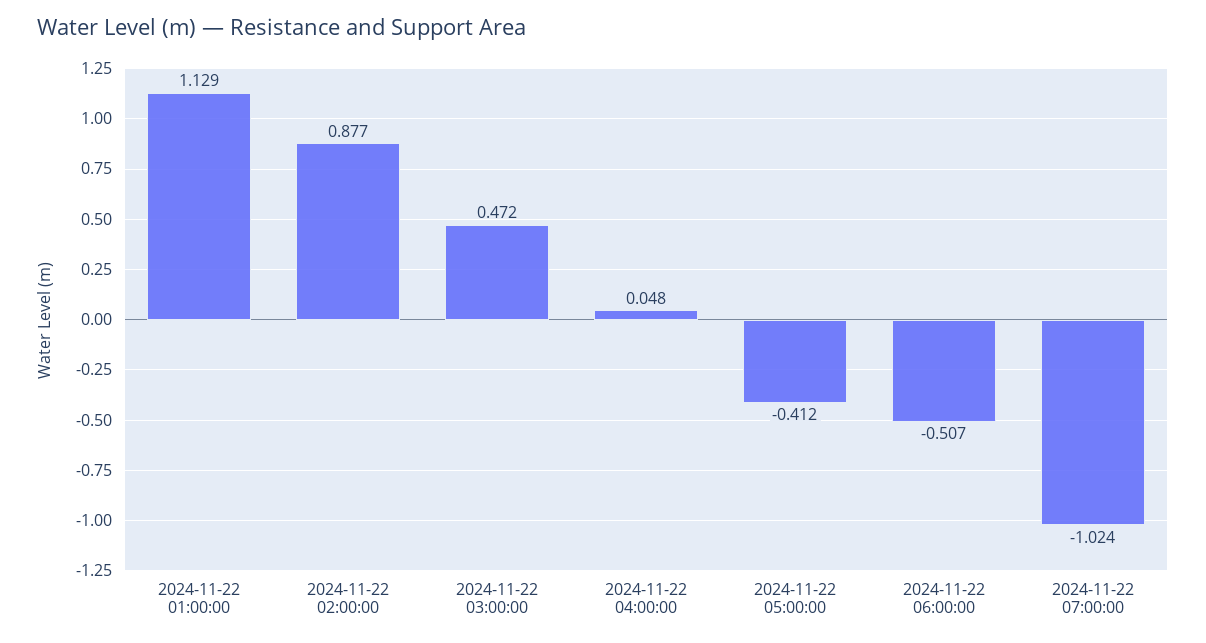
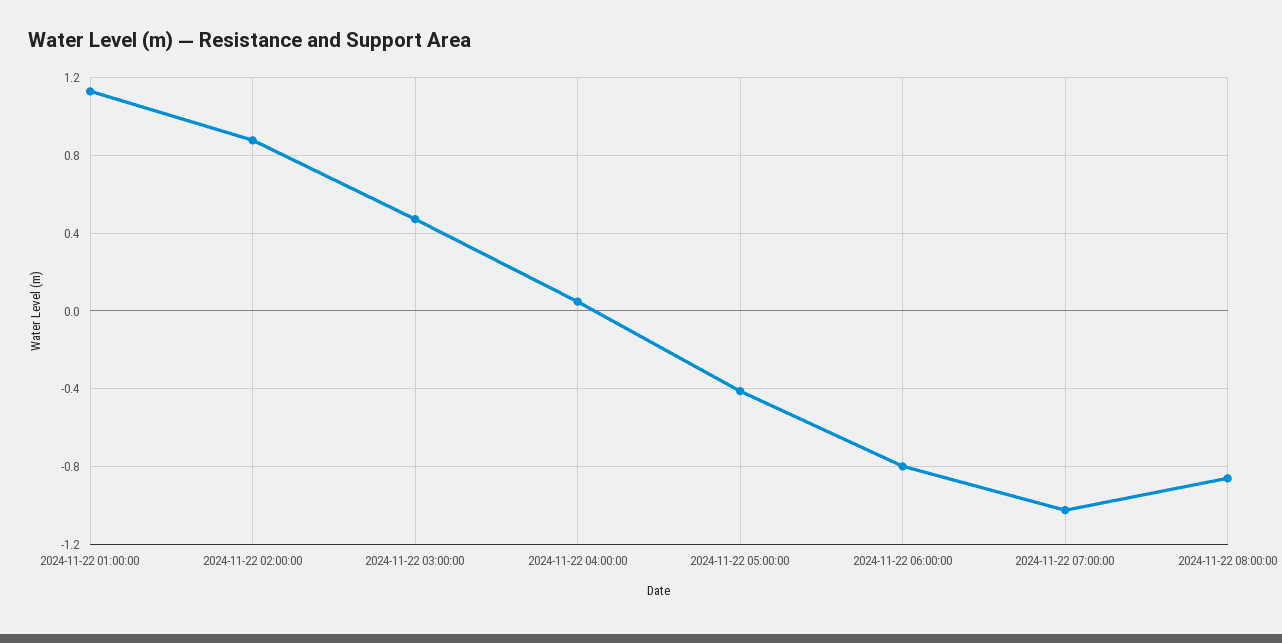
2024-11-22 06:00:00: -0.507 -> -0.8
2024-11-22 08:00:00: none -> -0.85

